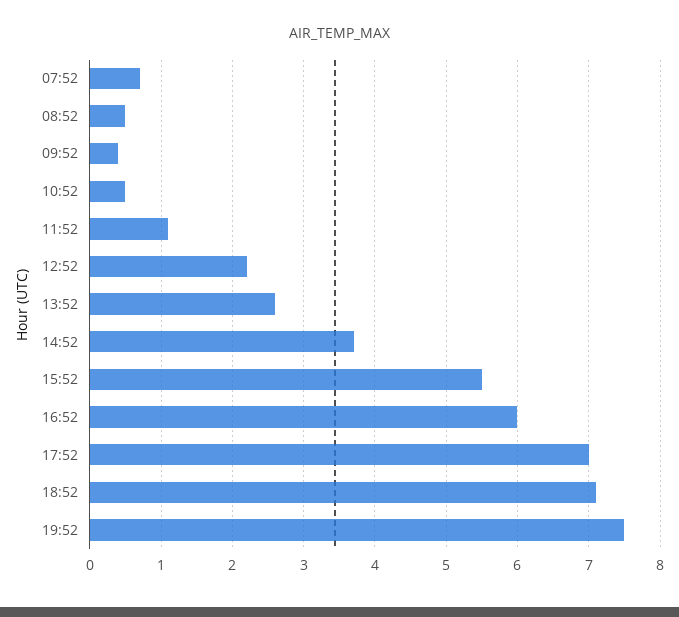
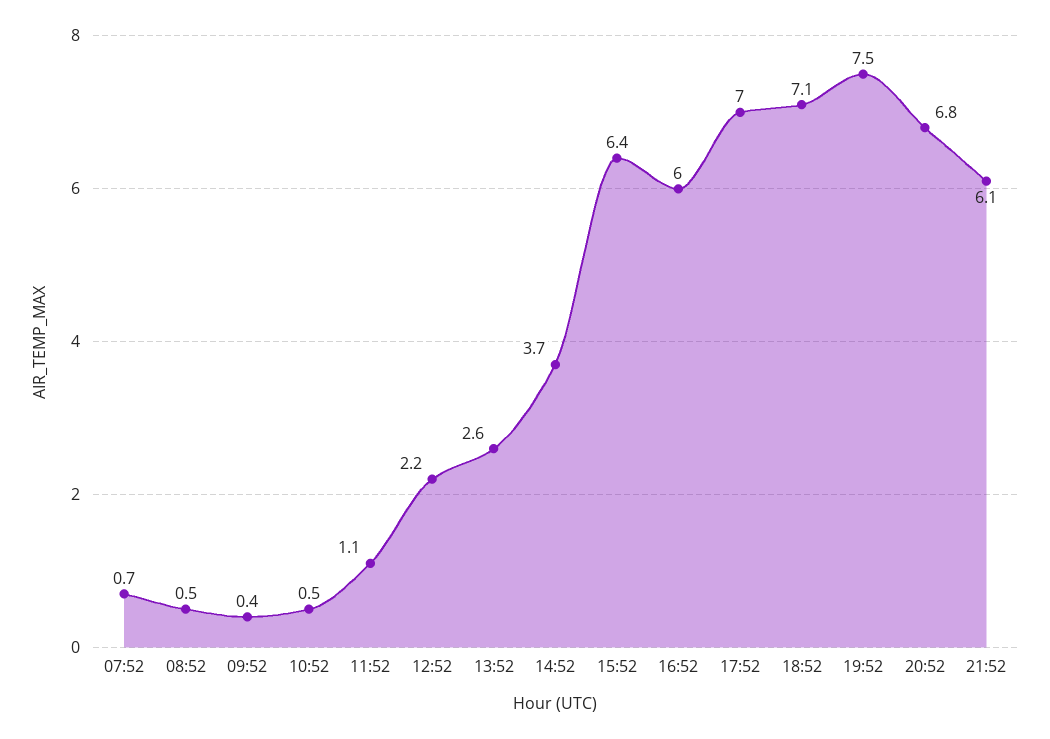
15:52: 5.5 -> 6.4
20:52: none -> 6.8
21:52: none -> 6.1

